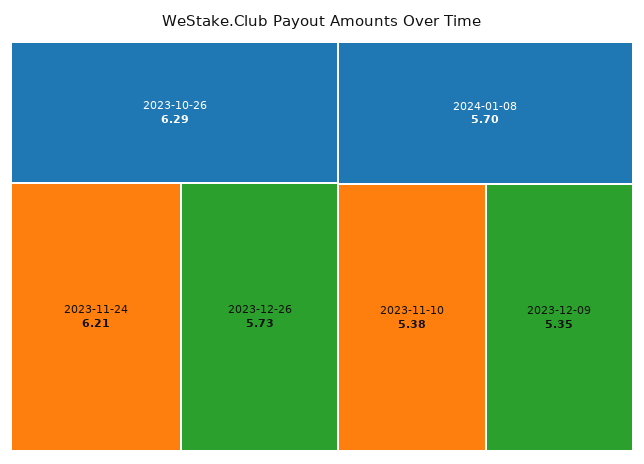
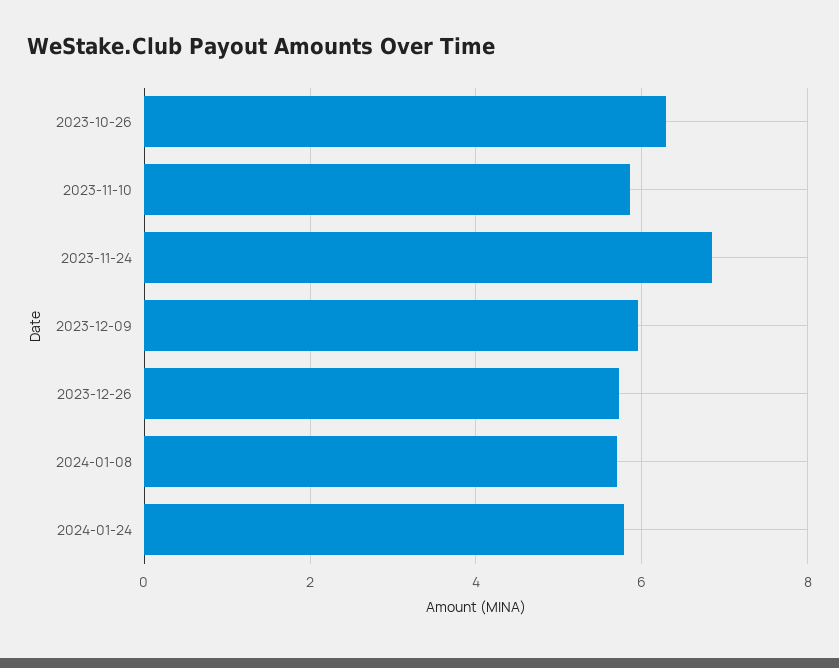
2023-11-24: 6.21 -> 6.8
2023-11-10: 5.38 -> 5.8
2023-12-09: 5.35 -> 6
2024-01-24: none -> 5.8

